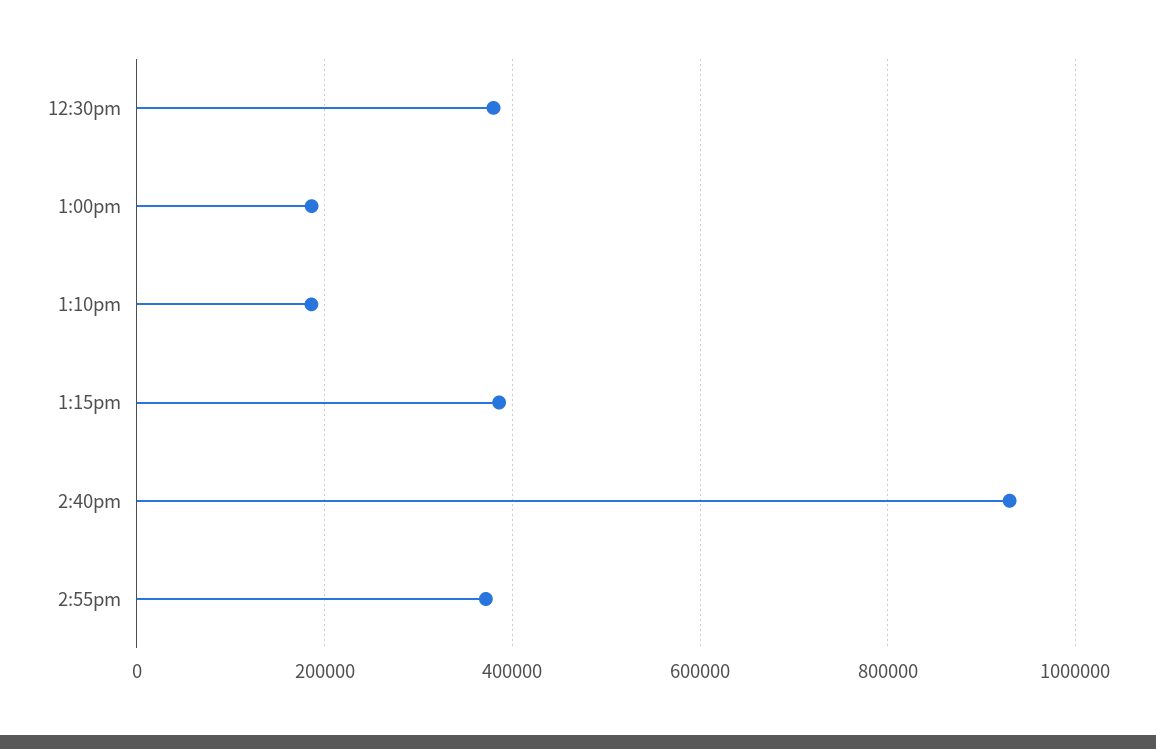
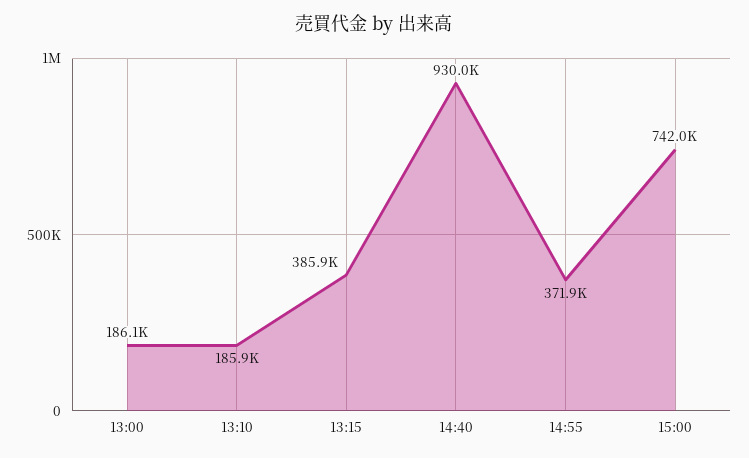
12:30pm: 380000 -> none
15:00: none -> 742000

